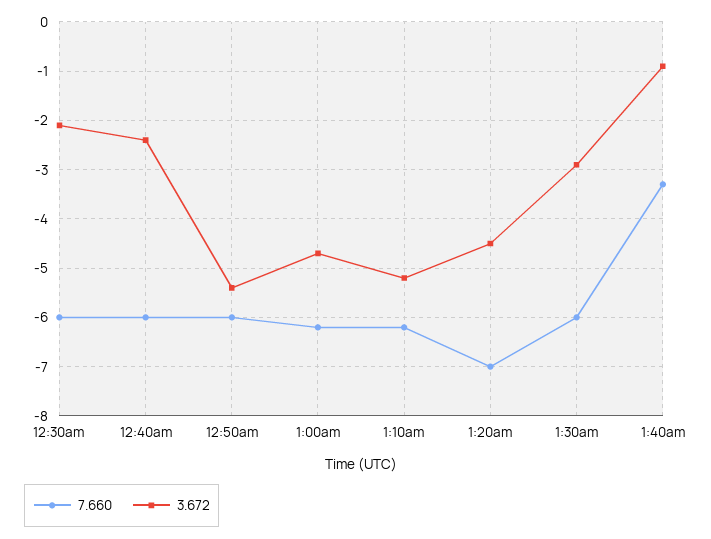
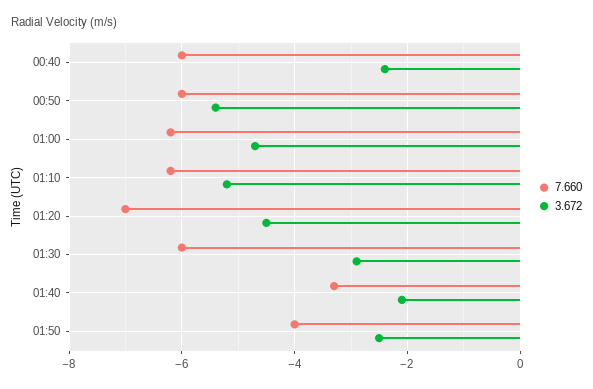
7.660, 12:30am: -6 -> none
3.672, 12:30am: -2 -> none
3.672, 1:40am: -1 -> -2
7.660, 01:50: none -> -4
3.672, 01:50: none -> -2.5

